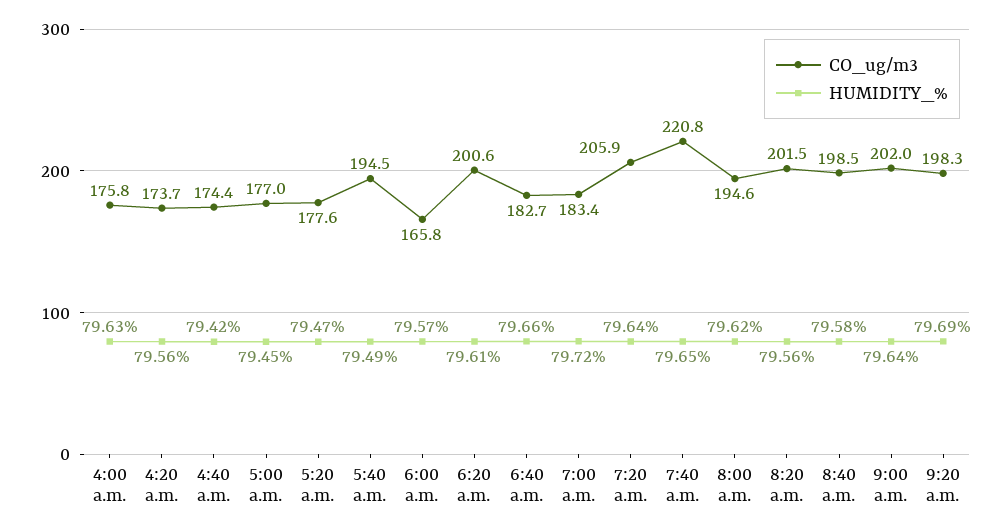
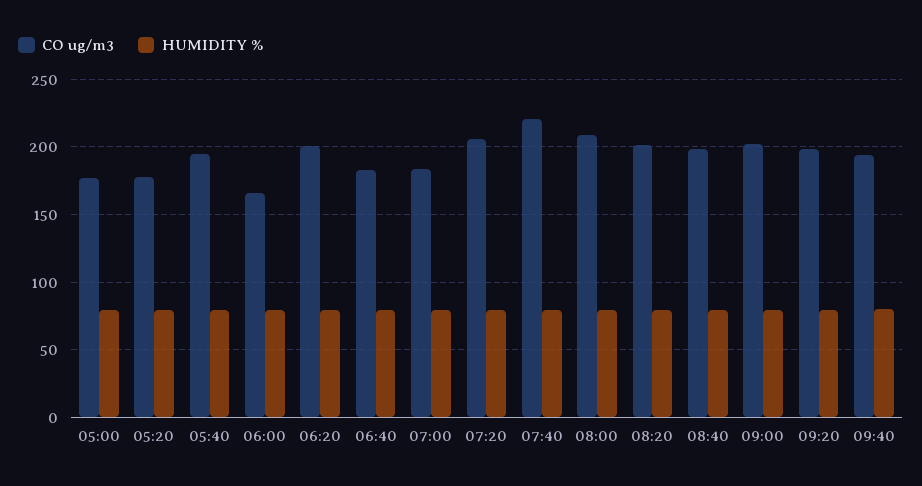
CO_ug/m3, 4:00 a.m.: 175.8 -> none
HUMIDITY_%, 4:00 a.m.: 79.63 -> none
CO_ug/m3, 4:20 a.m.: 173.7 -> none
HUMIDITY_%, 4:20 a.m.: 79.56 -> none
CO_ug/m3, 4:40 a.m.: 174.4 -> none
HUMIDITY_%, 4:40 a.m.: 79.42 -> none
CO_ug/m3, 8:00 a.m.: 194.6 -> 210
CO_ug/m3, 09:40: none -> 195
HUMIDITY_%, 09:40: none -> 80

